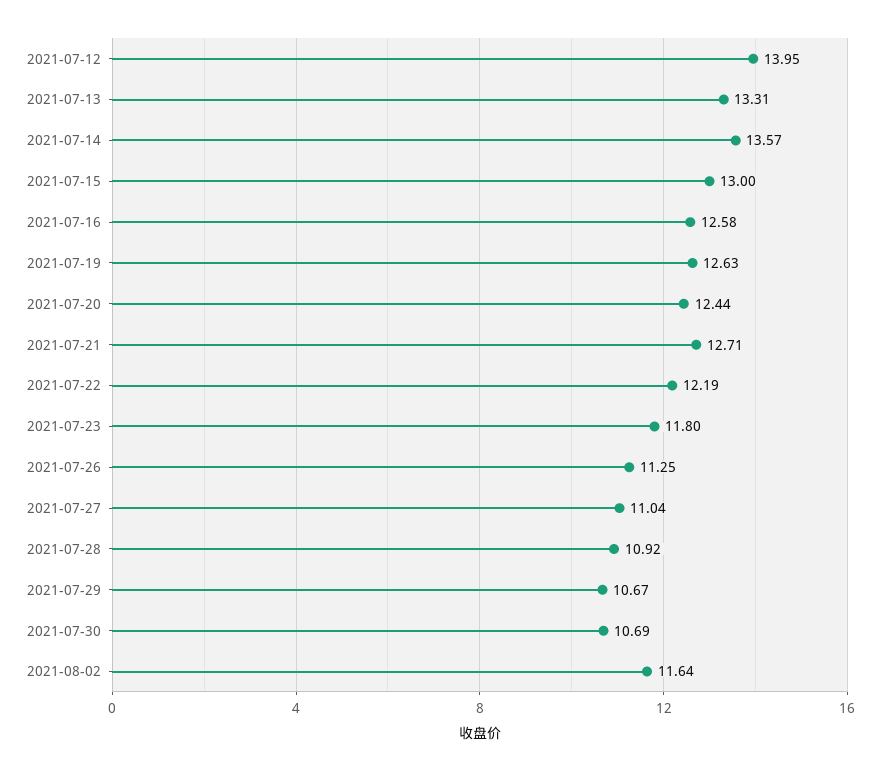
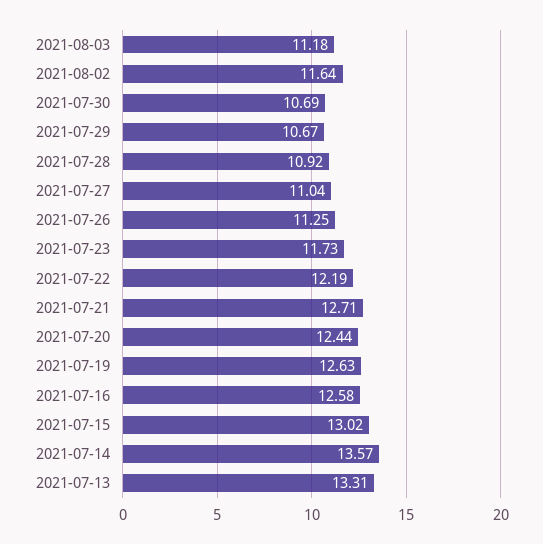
2021-07-12: 13.95 -> none
2021-07-15: 13 -> 13.02
2021-07-23: 11.8 -> 11.73
2021-08-03: none -> 11.18

